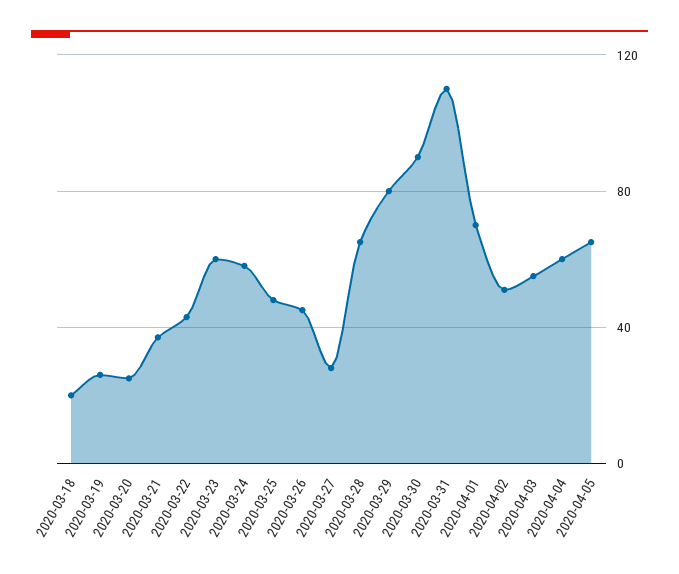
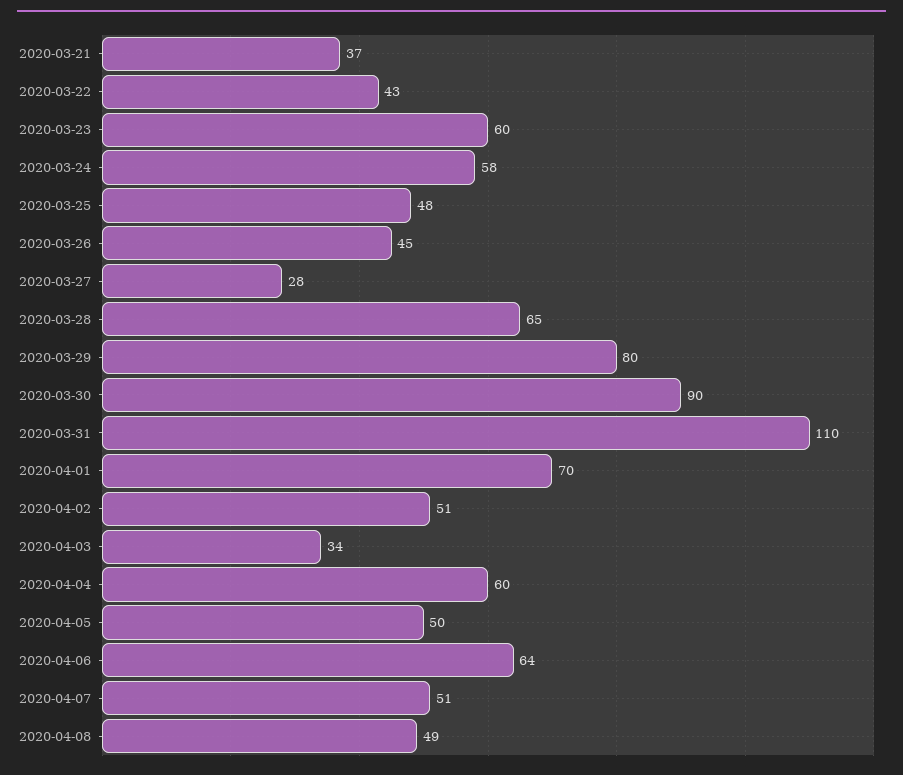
2020-03-18: 20 -> none
2020-03-19: 25 -> none
2020-03-20: 25 -> none
2020-04-03: 55 -> 34
2020-04-05: 65 -> 50
2020-04-06: none -> 64
2020-04-07: none -> 51
2020-04-08: none -> 49

